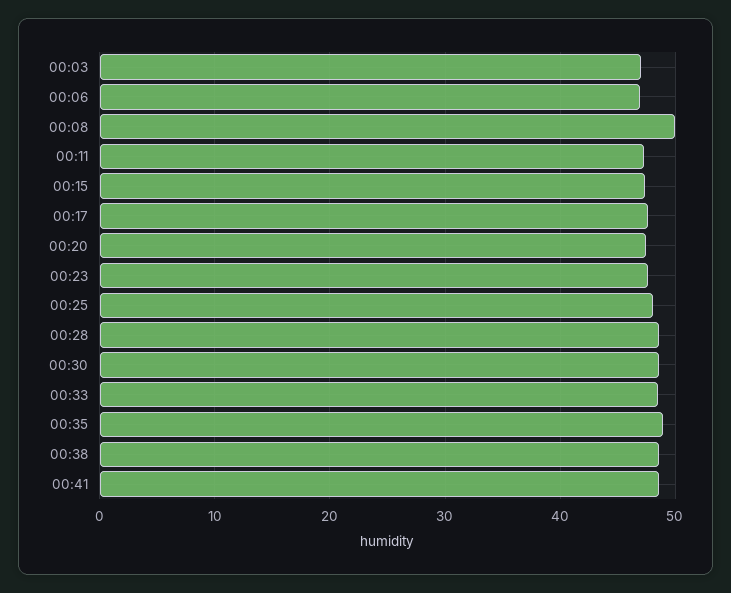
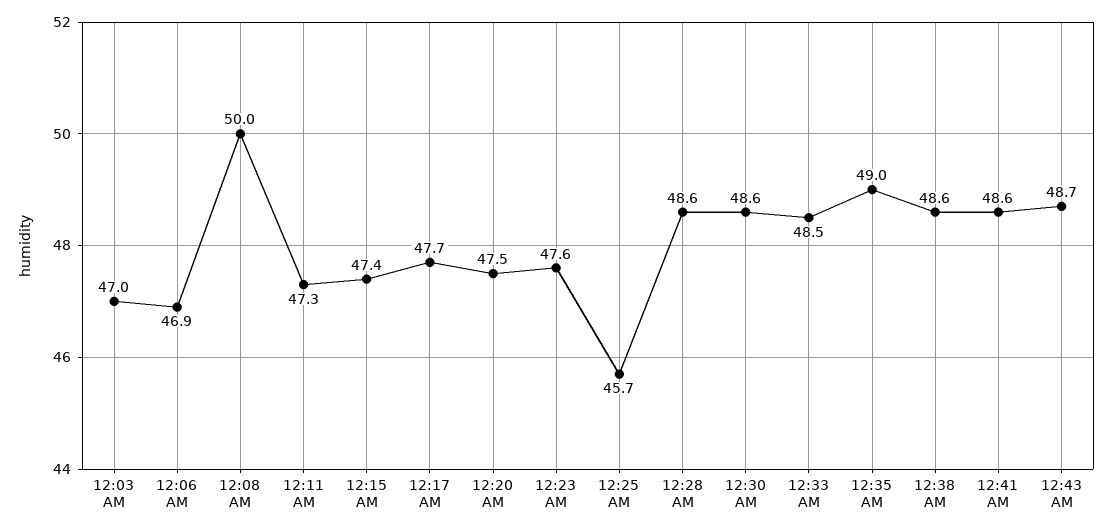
00:25: 48 -> 45.7
12:43 AM: none -> 48.7

